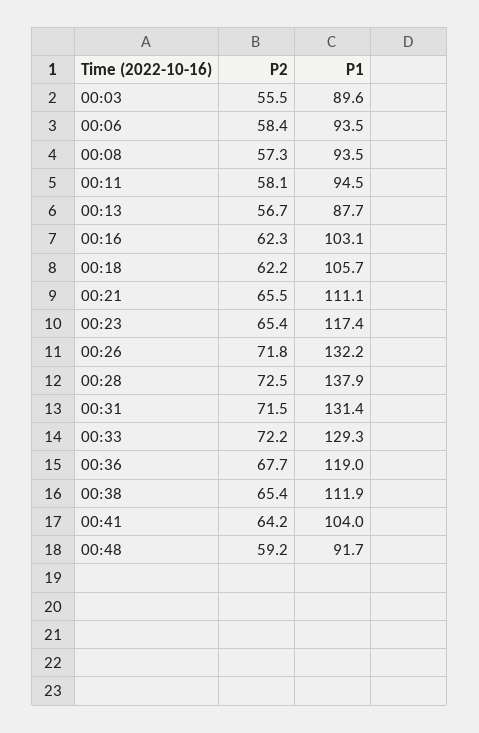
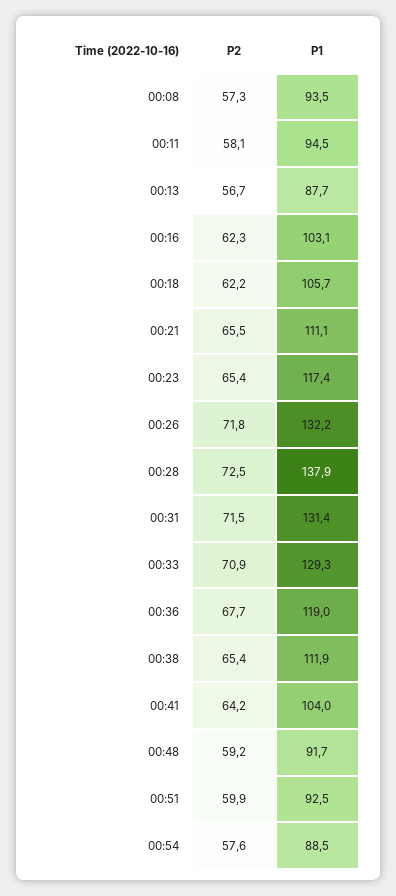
P2, 00:03: 55.5 -> none
P1, 00:03: 89.6 -> none
P2, 00:06: 58.4 -> none
P1, 00:06: 93.5 -> none
P2, 00:33: 72.2 -> 70.9
P2, 00:51: none -> 59.9
P1, 00:51: none -> 92.5
P2, 00:54: none -> 57.6
P1, 00:54: none -> 88.5

